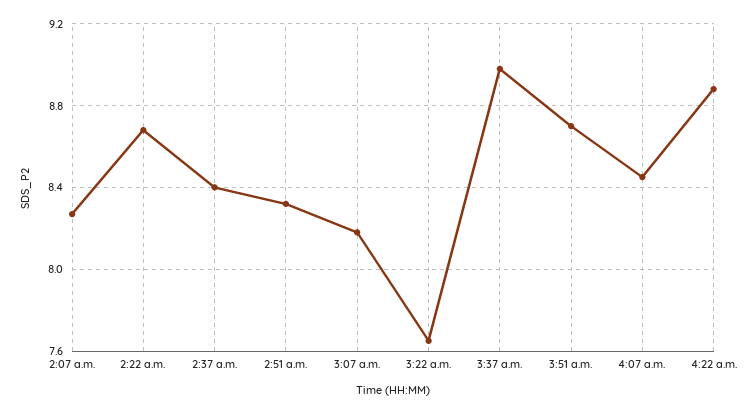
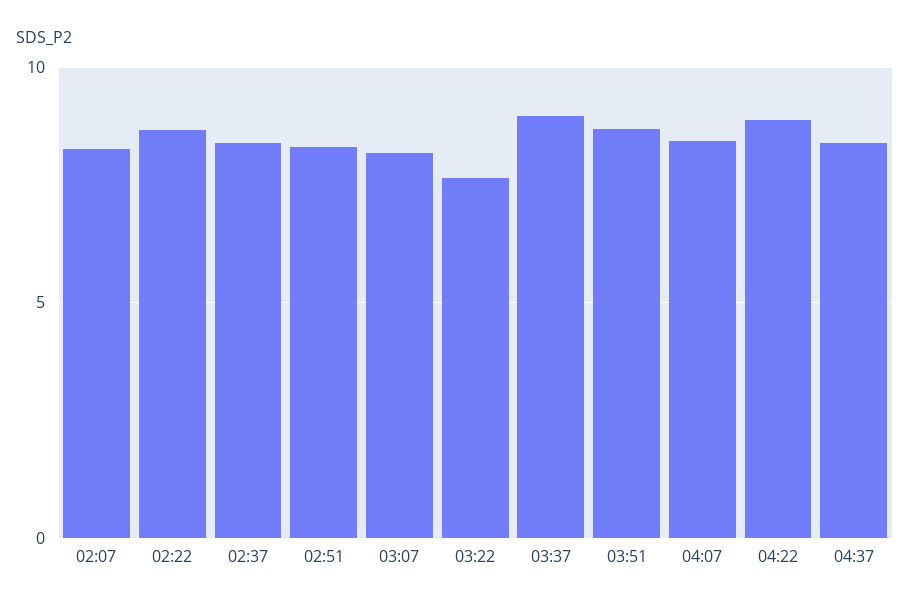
04:37: none -> 8.5

